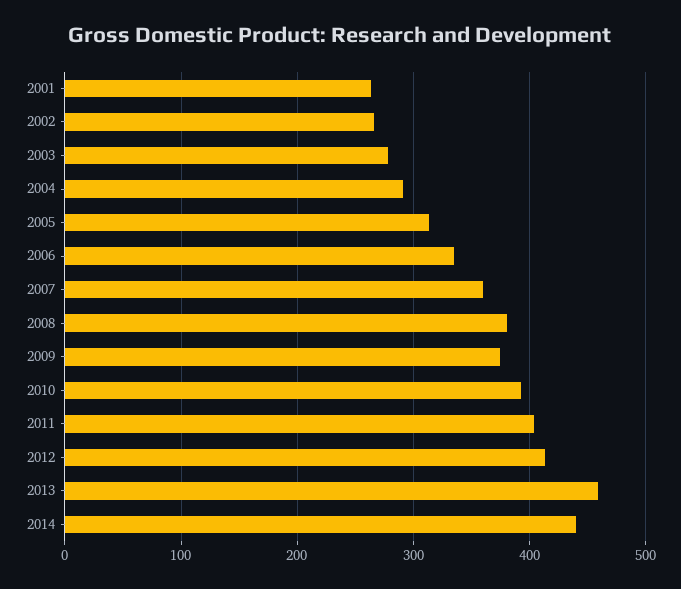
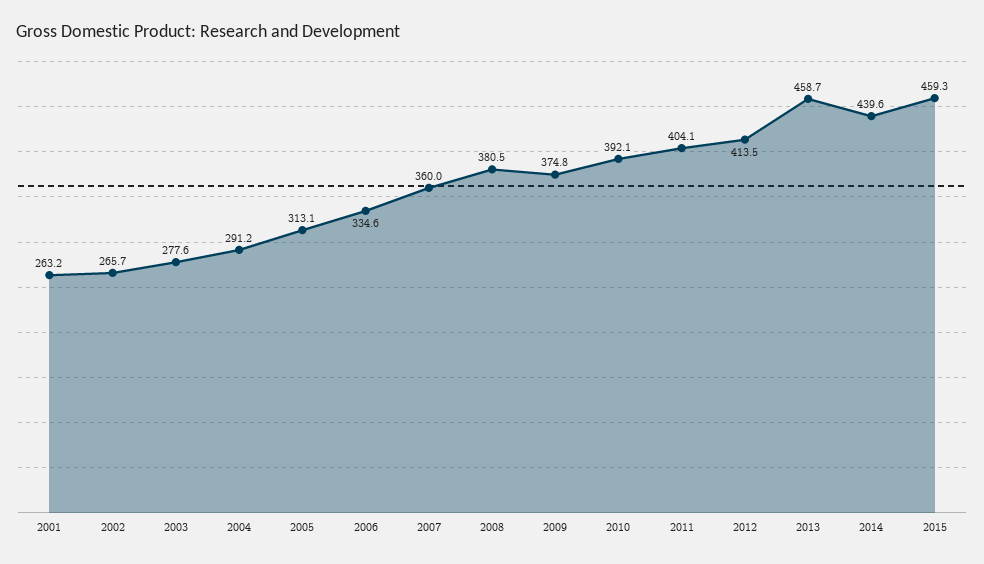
2015: none -> 459.3

